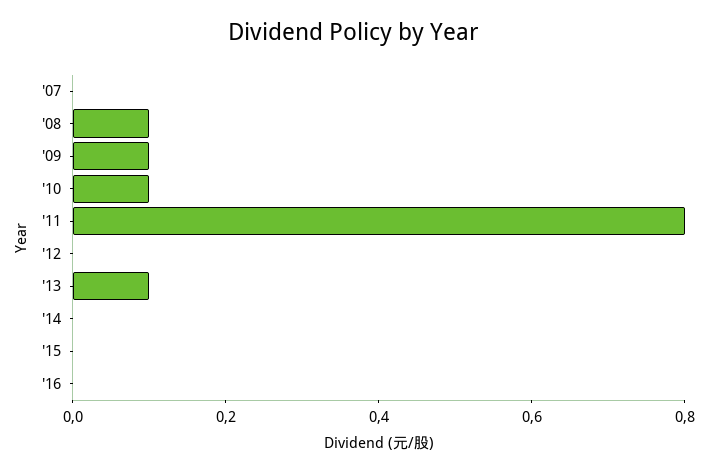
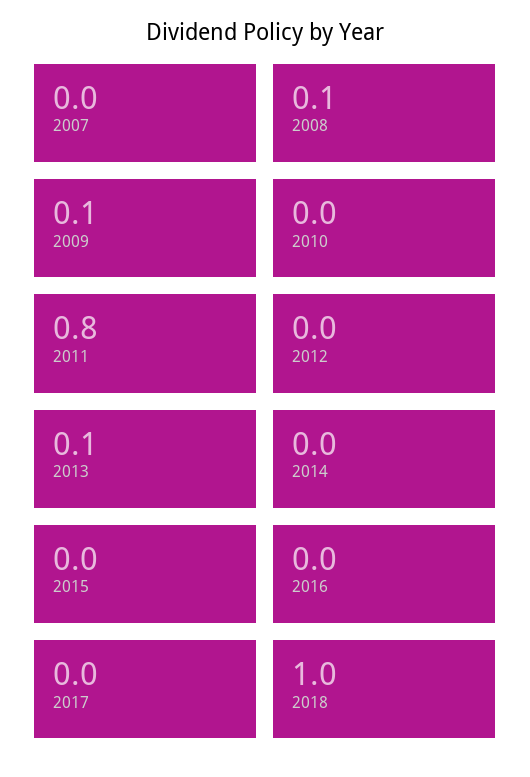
'10: 0.1 -> 0
2017: none -> 0
2018: none -> 1

